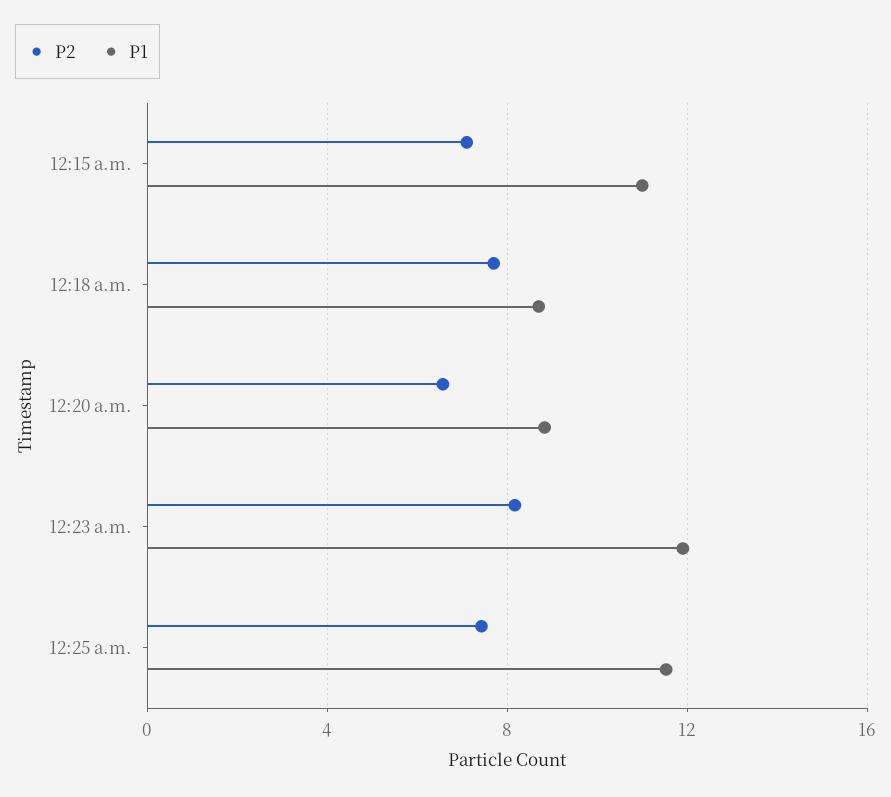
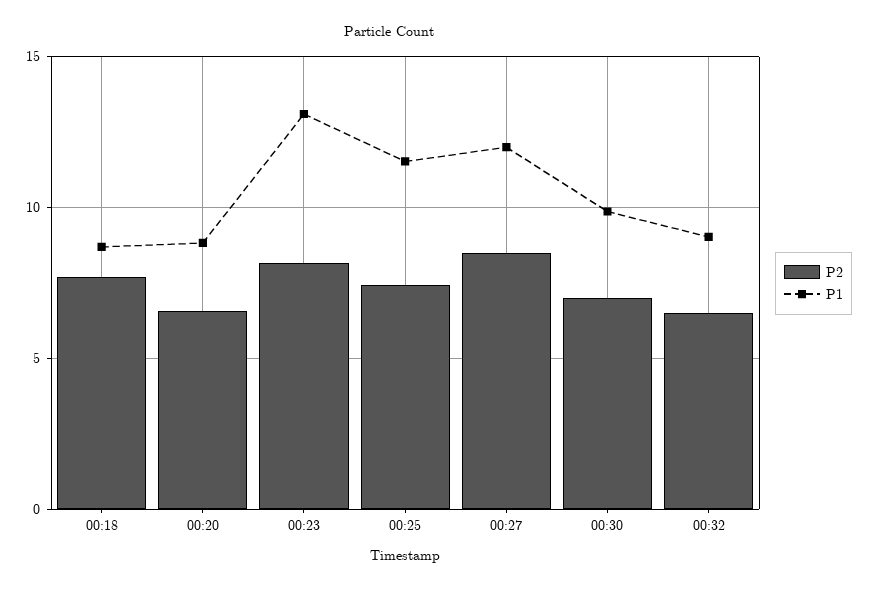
P2, 12:15 a.m.: 7 -> none
P1, 12:15 a.m.: 11 -> none
P1, 12:23 a.m.: 12 -> 13
P2, 00:27: none -> 8.5
P1, 00:27: none -> 12
P2, 00:30: none -> 7
P1, 00:30: none -> 10
P2, 00:32: none -> 6.5
P1, 00:32: none -> 9

